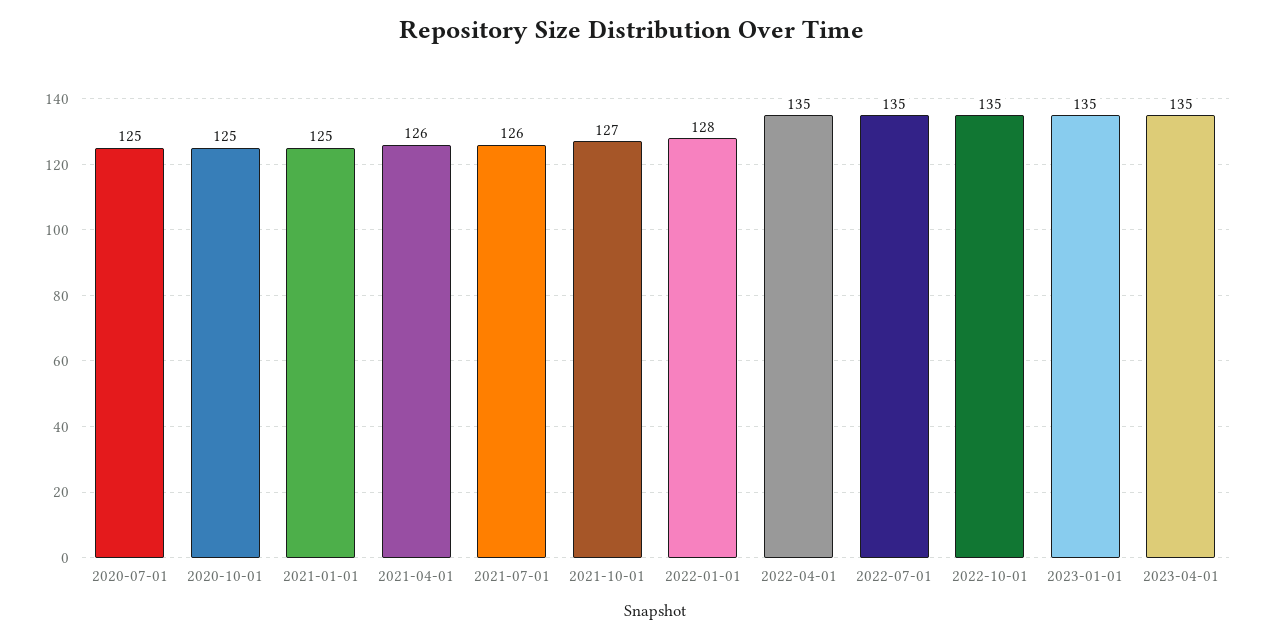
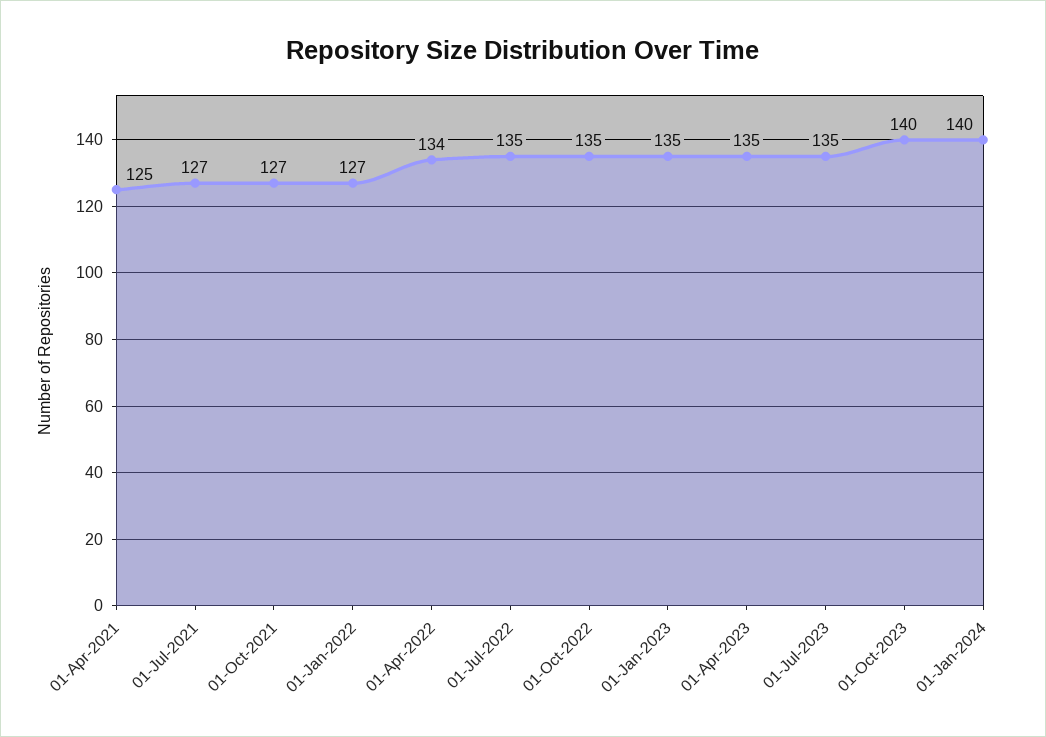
2020-07-01: 125 -> none
2020-10-01: 125 -> none
2021-01-01: 125 -> none
2021-04-01: 126 -> 125
2021-07-01: 126 -> 127
2022-01-01: 128 -> 127
2022-04-01: 135 -> 134
01-Jul-2023: none -> 135
01-Oct-2023: none -> 140
01-Jan-2024: none -> 140

